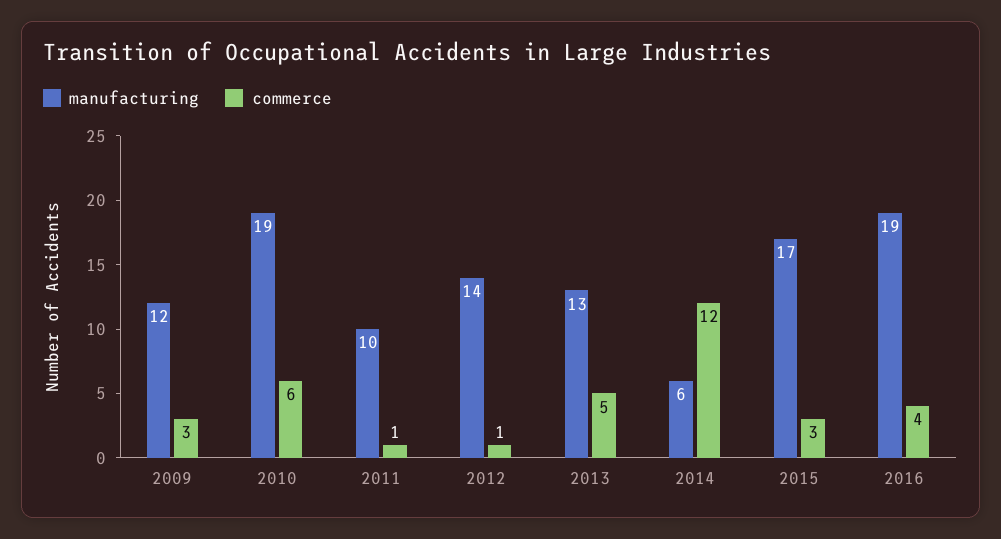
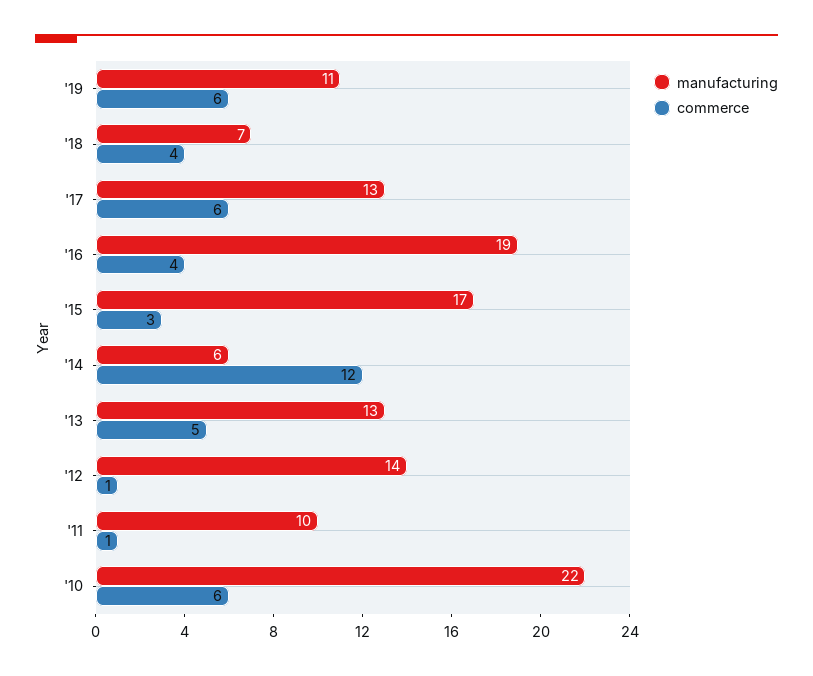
manufacturing, 2009: 12 -> none
commerce, 2009: 3 -> none
manufacturing, 2010: 19 -> 22
manufacturing, '19: none -> 11
commerce, '19: none -> 6
manufacturing, '18: none -> 7
commerce, '18: none -> 4
manufacturing, '17: none -> 13
commerce, '17: none -> 6

